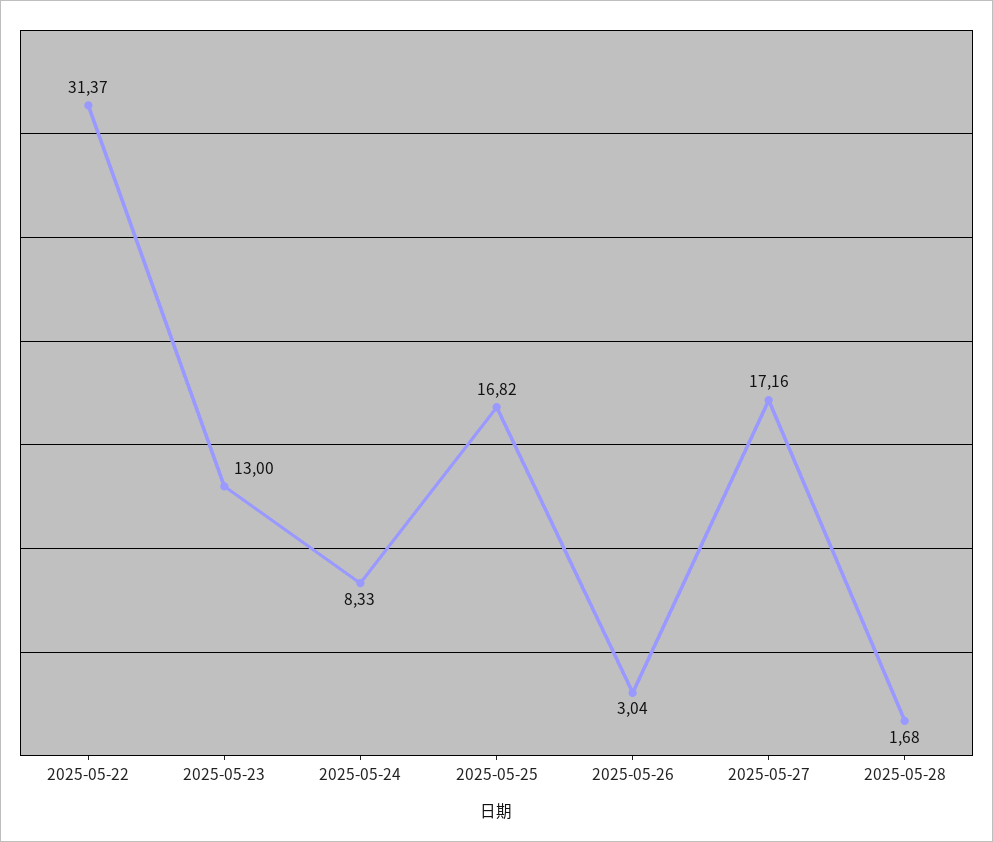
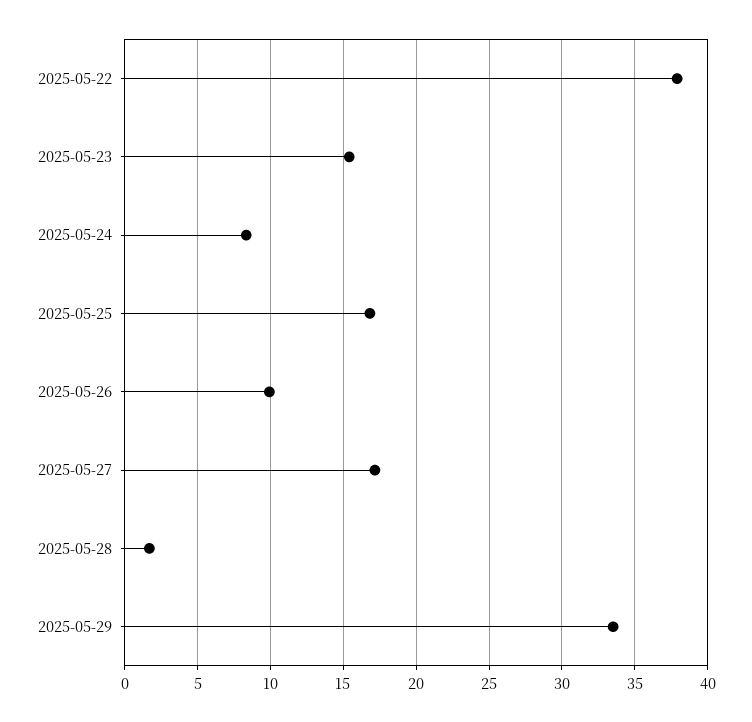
2025-05-22: 31.37 -> 38
2025-05-23: 13 -> 15.5
2025-05-26: 3.04 -> 10
2025-05-29: none -> 33.5

